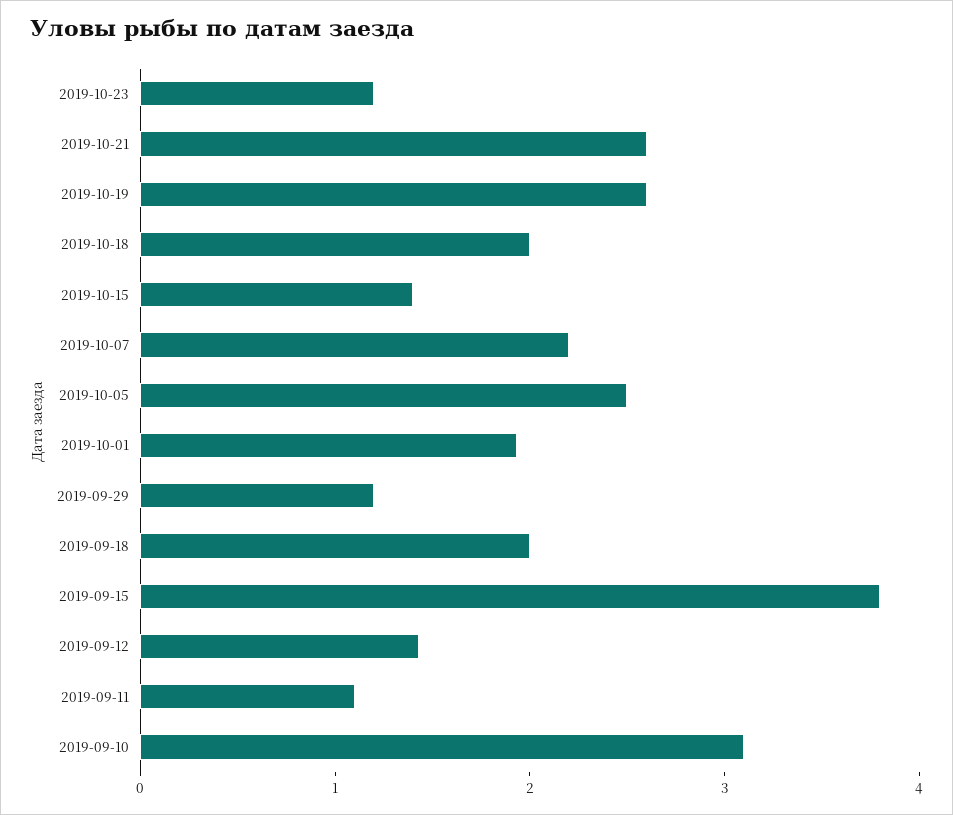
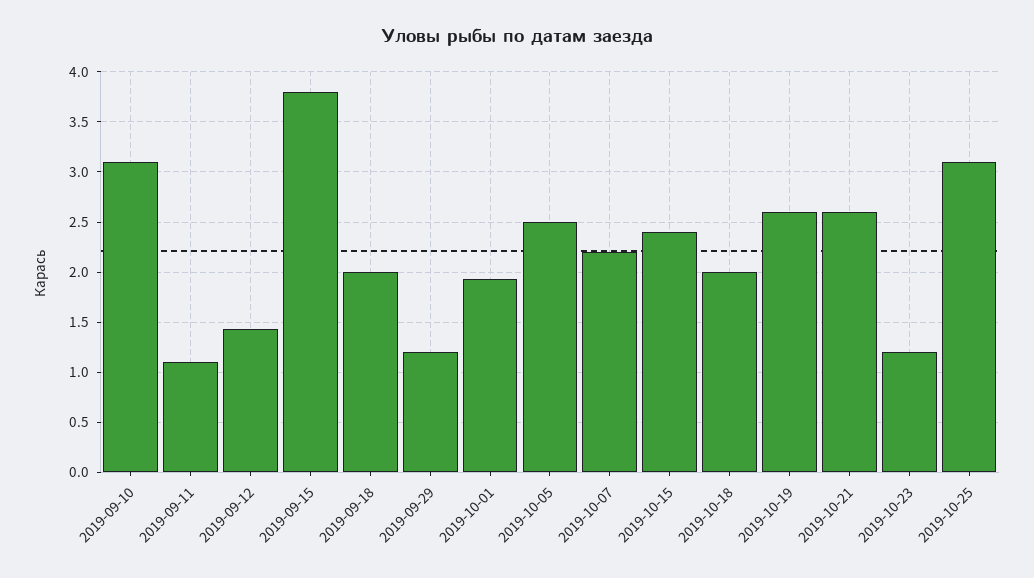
2019-10-15: 1.4 -> 2.4
2019-10-25: none -> 3.1

